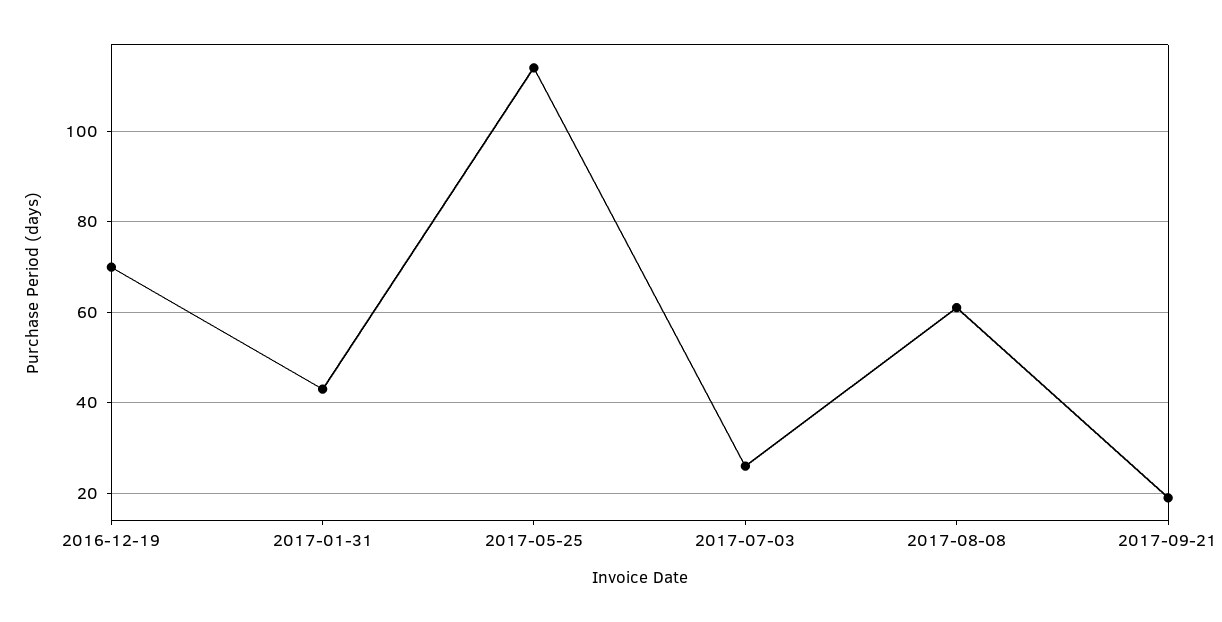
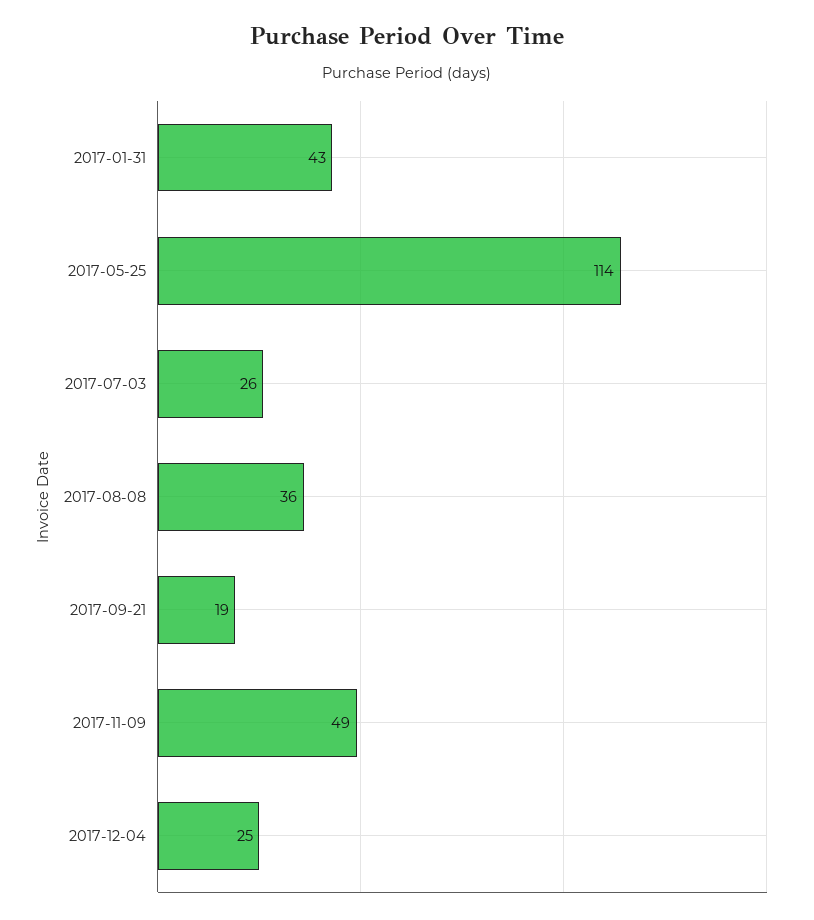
2016-12-19: 70 -> none
2017-08-08: 60 -> 36
2017-11-09: none -> 49
2017-12-04: none -> 25

